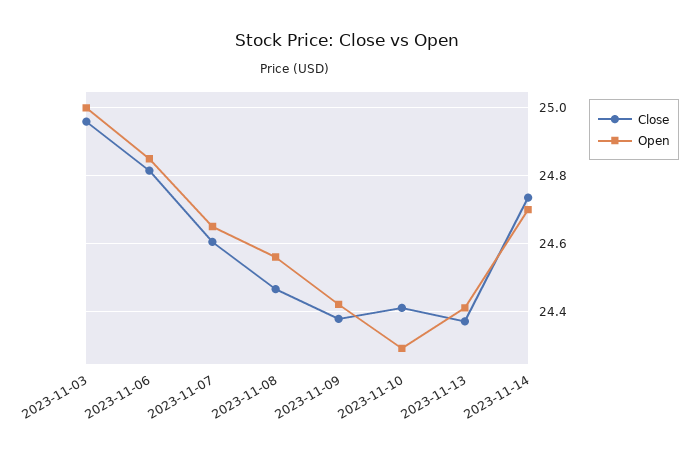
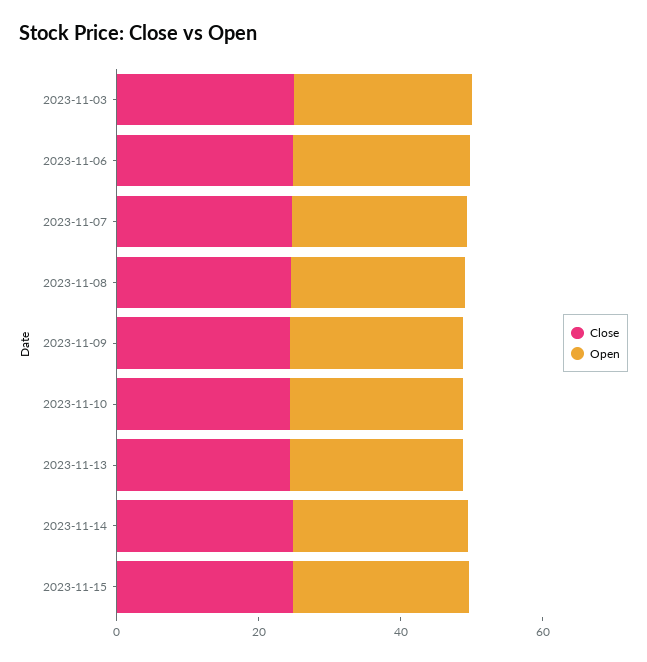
Close, 2023-11-15: none -> 25
Open, 2023-11-15: none -> 25

